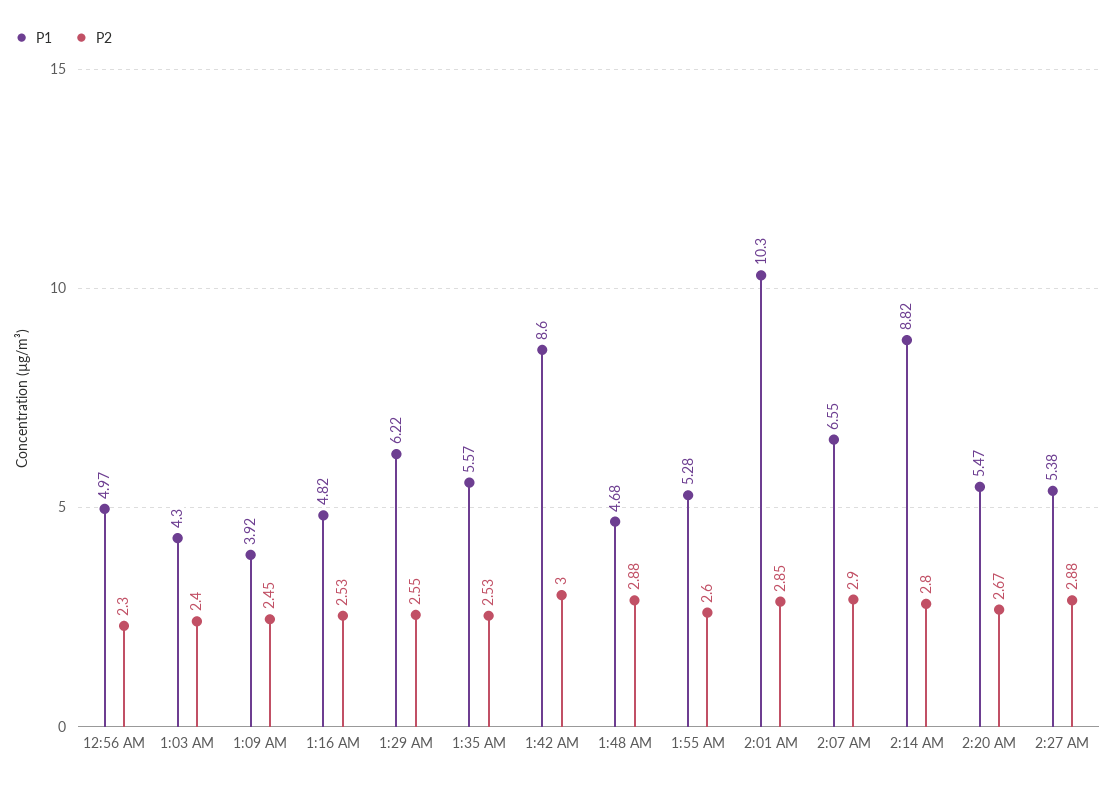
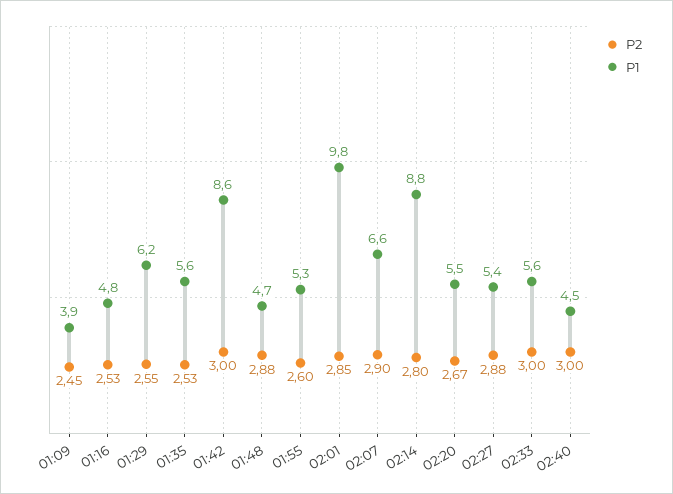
P1, 12:56 AM: 4.97 -> none
P2, 12:56 AM: 2.3 -> none
P1, 1:03 AM: 4.3 -> none
P2, 1:03 AM: 2.4 -> none
P1, 2:01 AM: 10.3 -> 9.8
P2, 02:33: none -> 3
P1, 02:33: none -> 5.6
P2, 02:40: none -> 3
P1, 02:40: none -> 4.5

